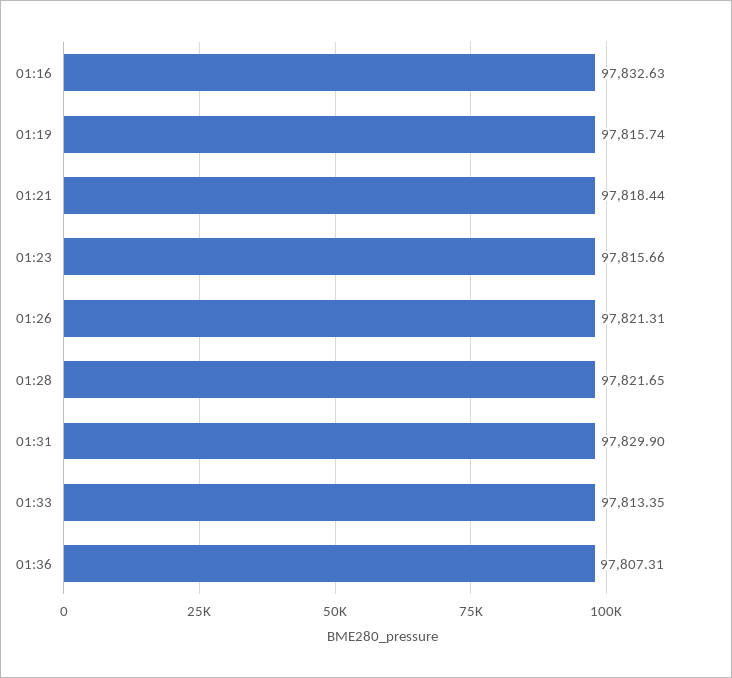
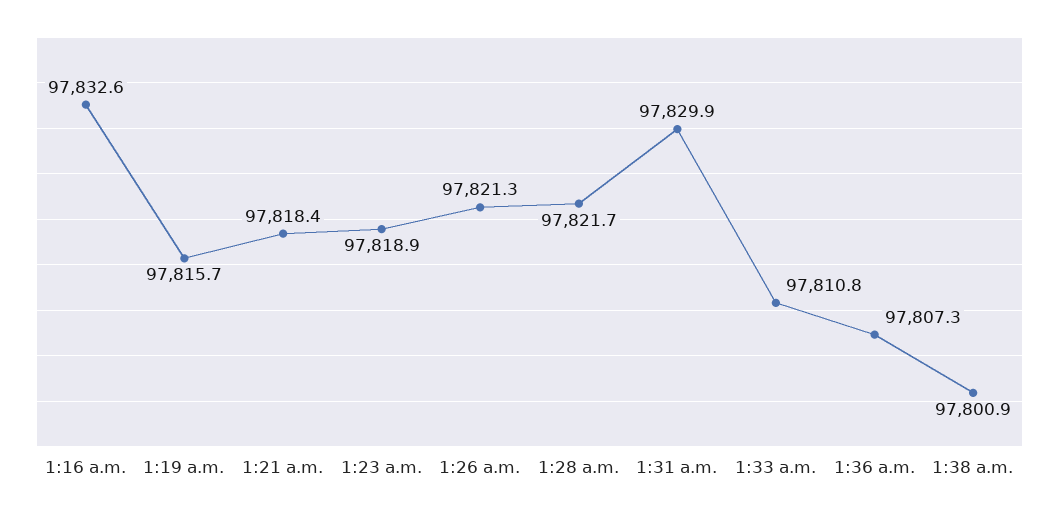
01:23: 97815.66 -> 97818.9
01:33: 97813.35 -> 97810.8
1:38 a.m.: none -> 97800.9

